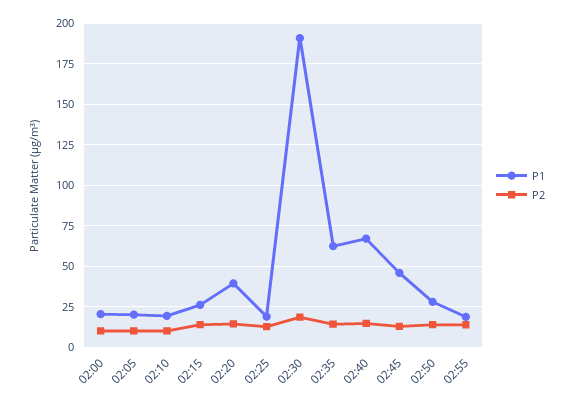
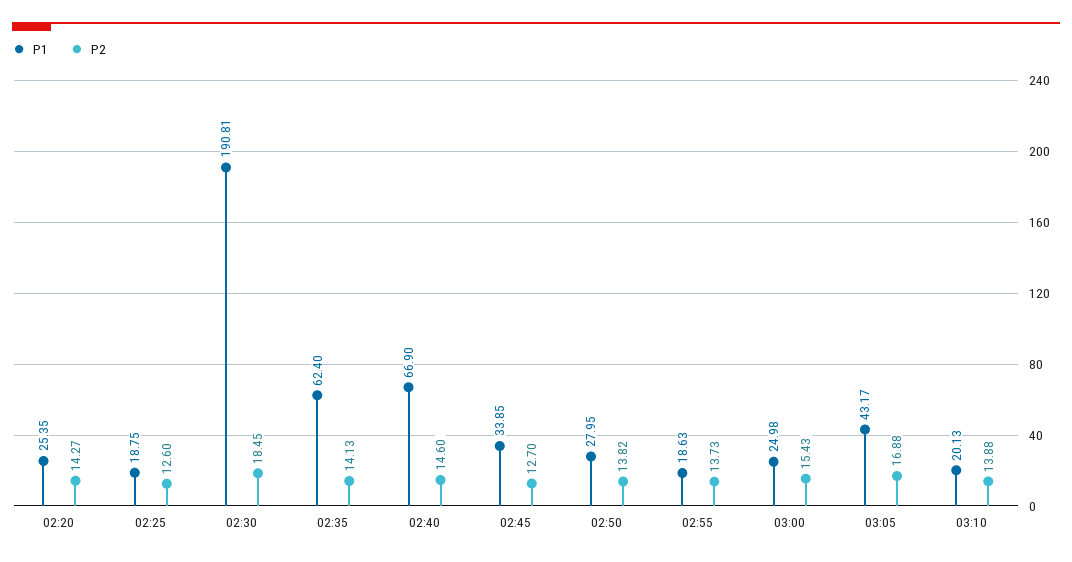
P1, 02:00: 20 -> none
P2, 02:00: 10 -> none
P1, 02:05: 20 -> none
P2, 02:05: 10 -> none
P1, 02:10: 20 -> none
P2, 02:10: 10 -> none
P1, 02:15: 25 -> none
P2, 02:15: 15 -> none
P1, 02:20: 40 -> 25.35
P1, 02:45: 45 -> 33.85
P1, 03:00: none -> 24.98
P2, 03:00: none -> 15.43
P1, 03:05: none -> 43.17
P2, 03:05: none -> 16.88
P1, 03:10: none -> 20.13
P2, 03:10: none -> 13.88

